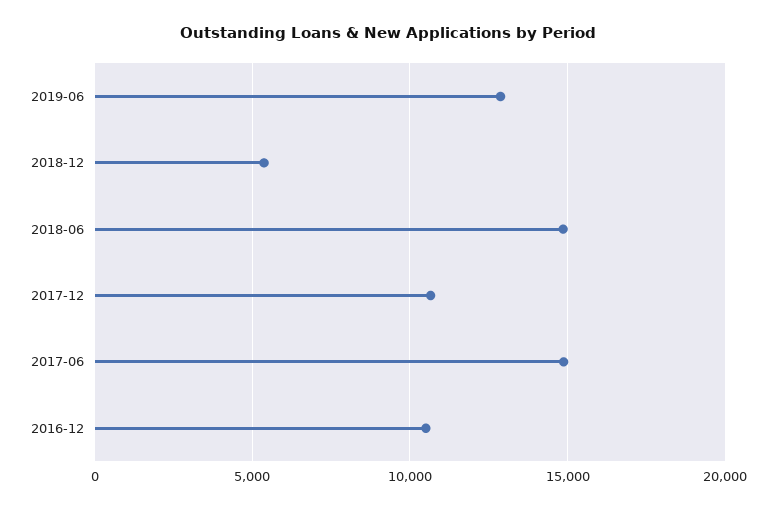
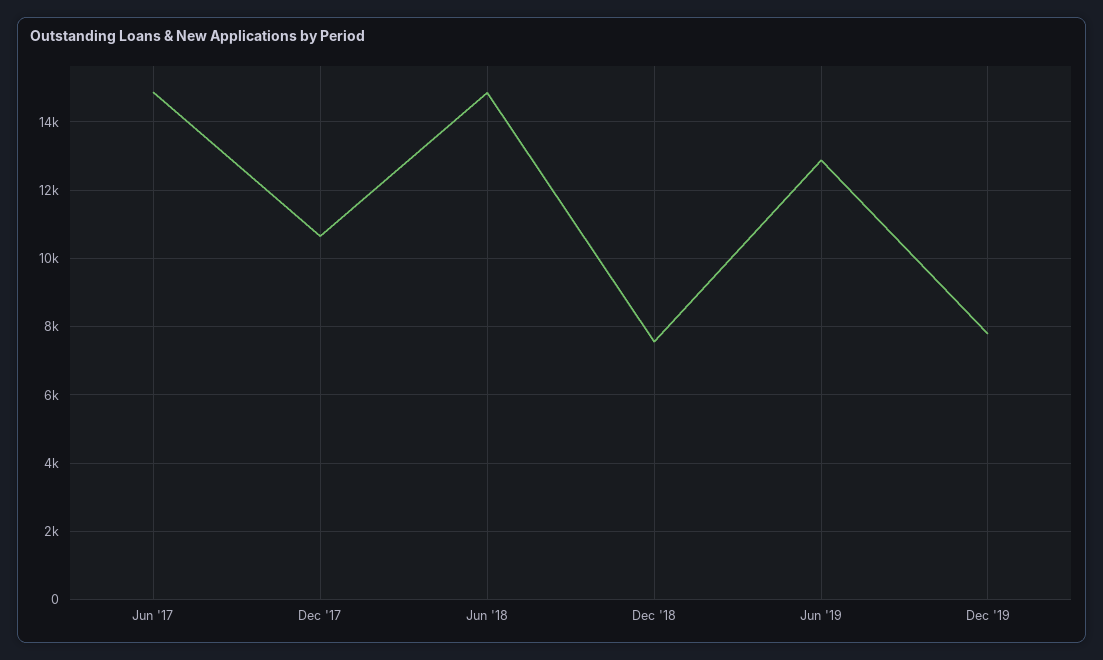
2018-12: 5500 -> 7600
2016-12: 10500 -> none
Dec '19: none -> 7800

